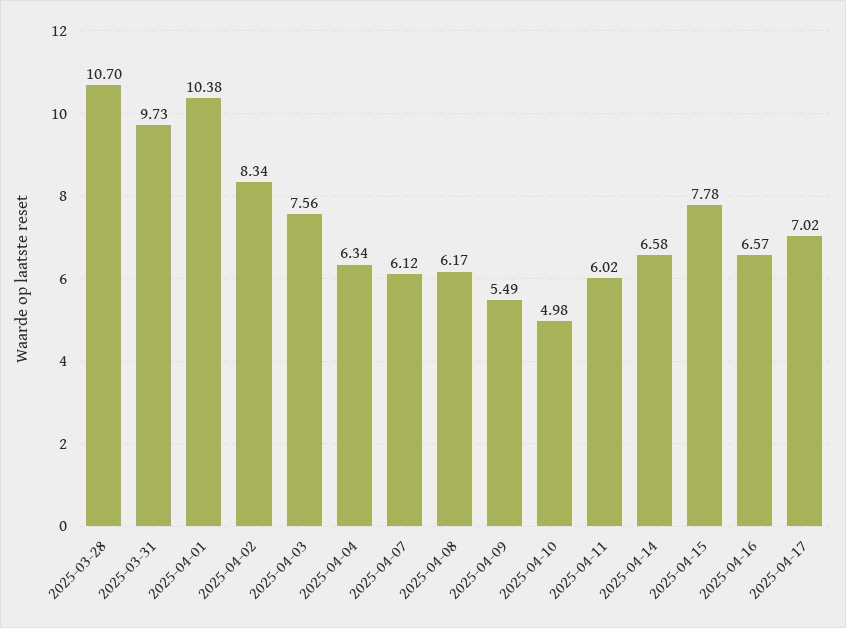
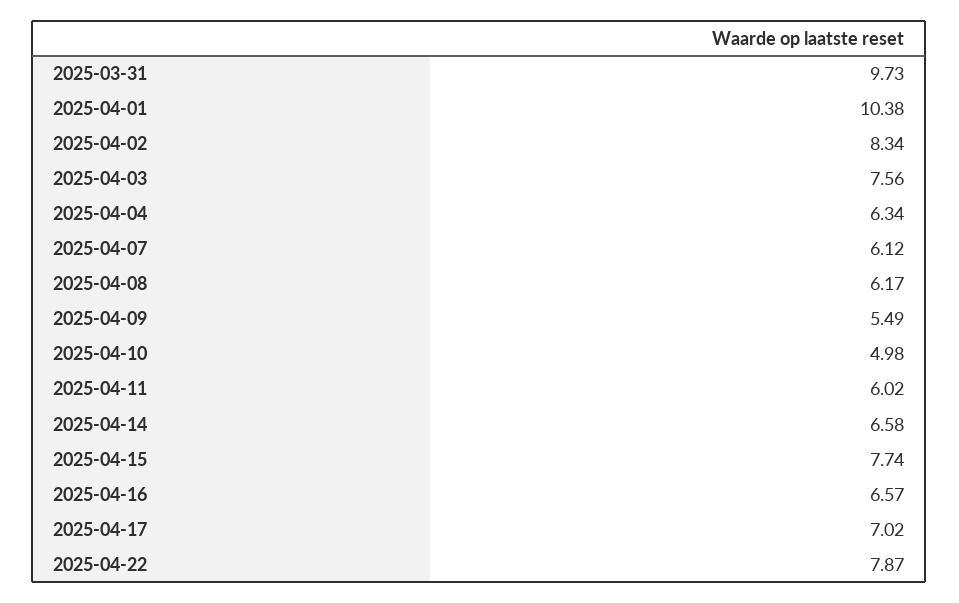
2025-03-28: 10.7 -> none
2025-04-15: 7.78 -> 7.74
2025-04-22: none -> 7.87

